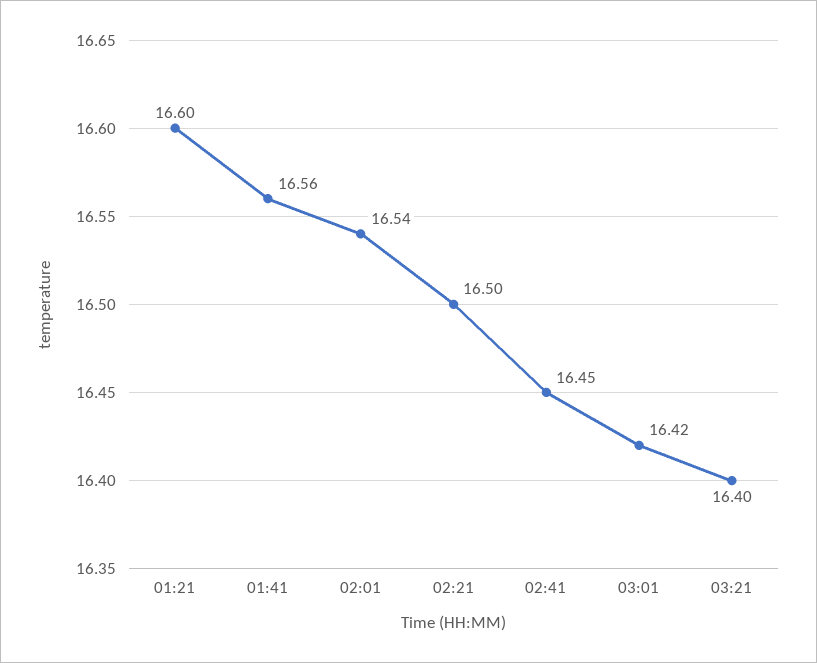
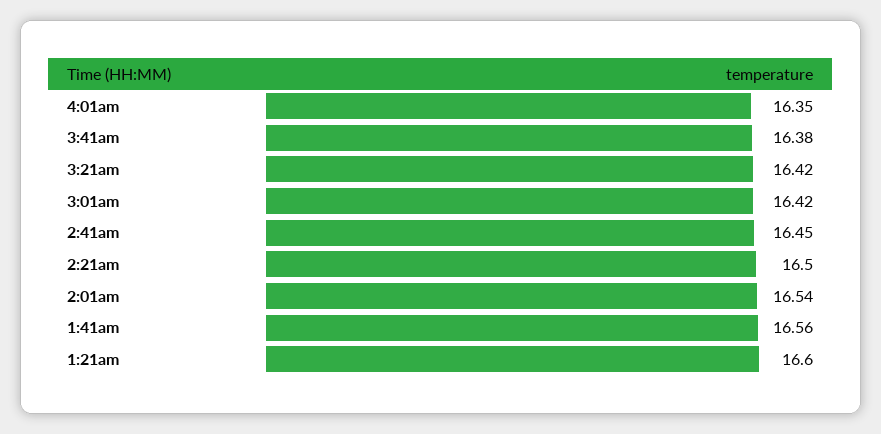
03:21: 16.4 -> 16.42
4:01am: none -> 16.35
3:41am: none -> 16.38

